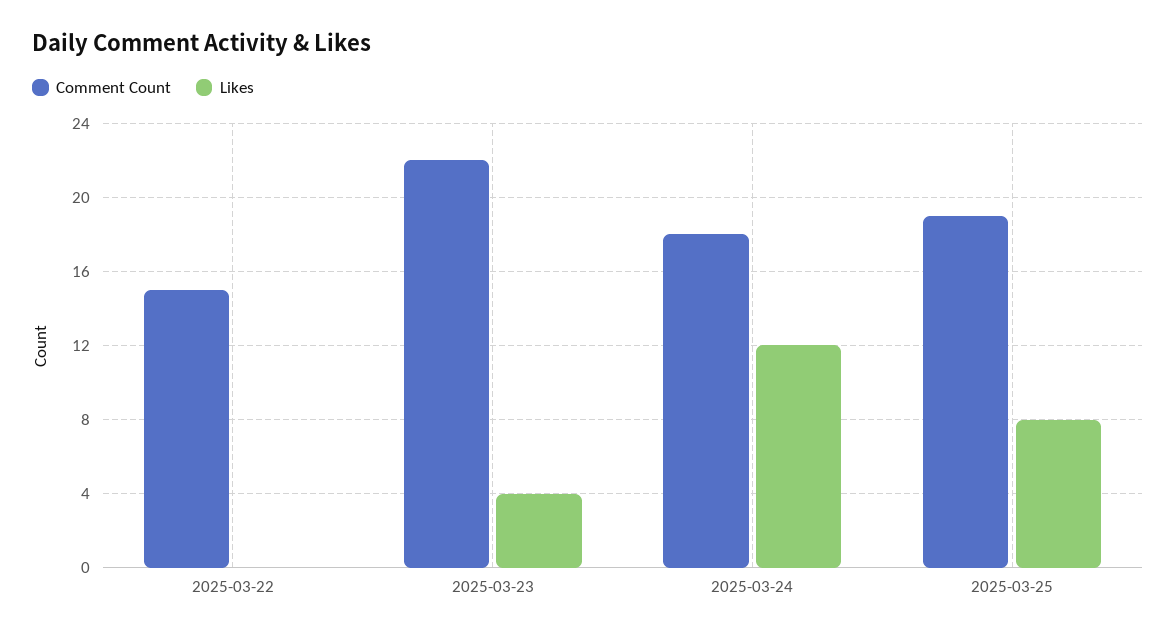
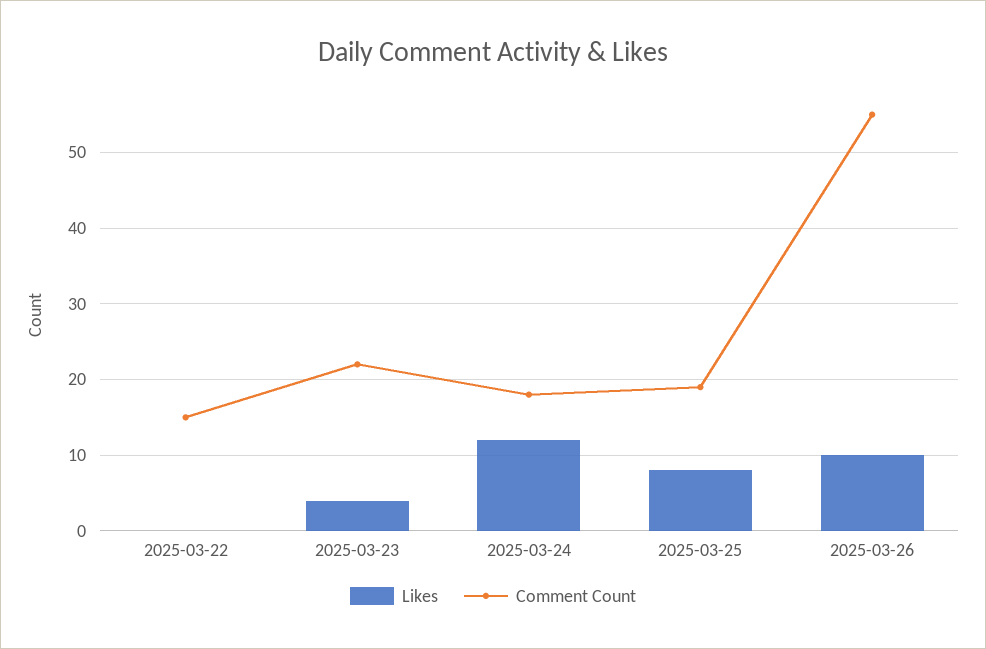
Likes, 2025-03-26: none -> 10
Comment Count, 2025-03-26: none -> 55

